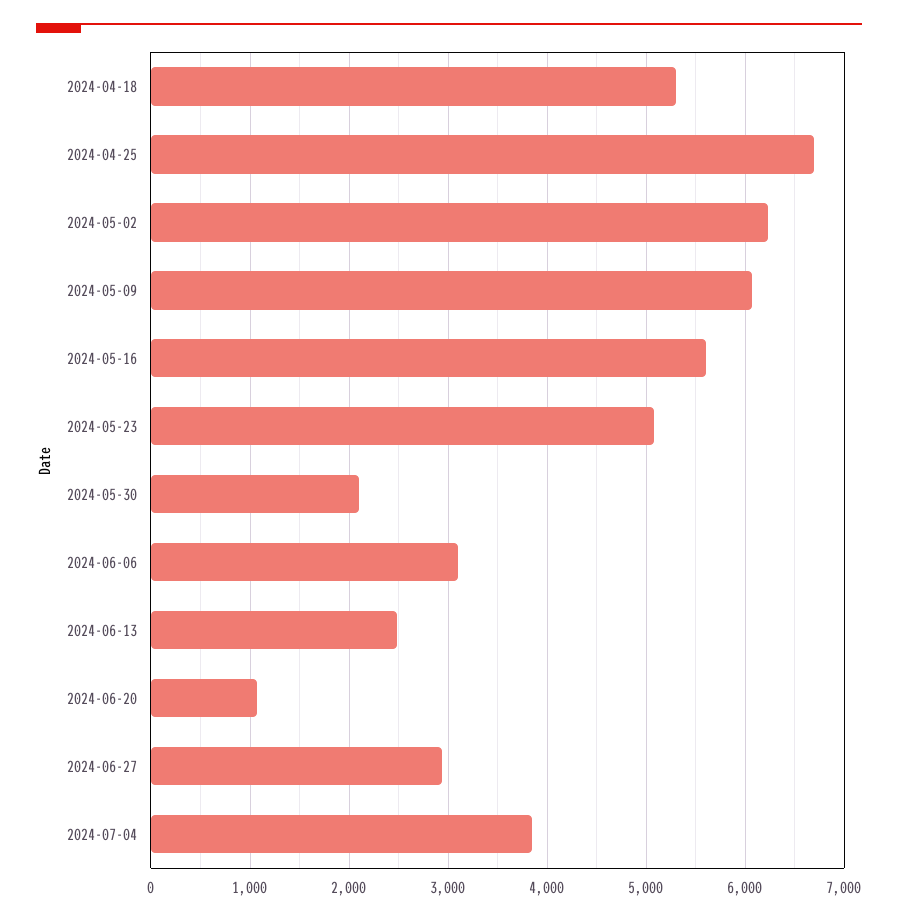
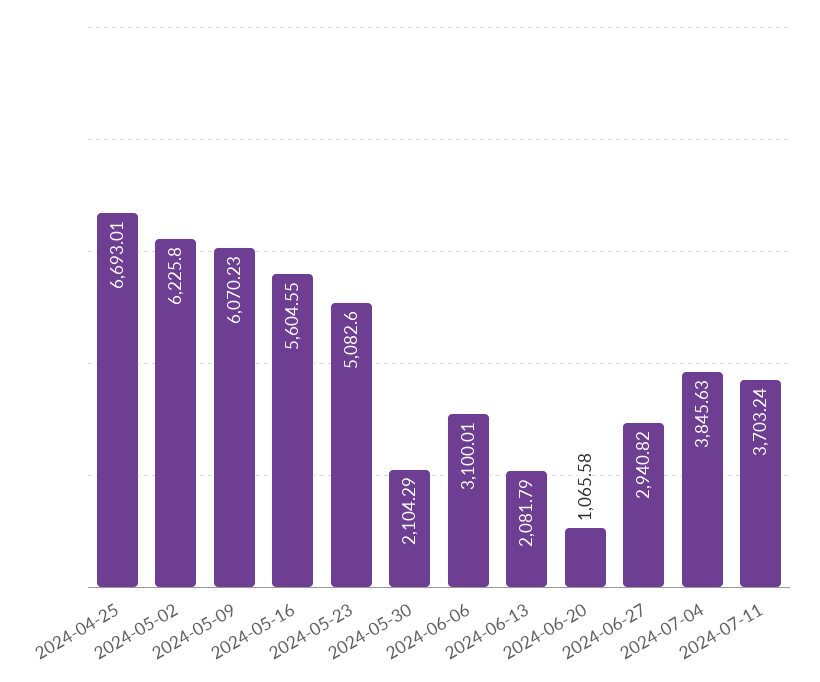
2024-04-18: 5300 -> none
2024-06-13: 2500 -> 2081.79
2024-07-11: none -> 3703.24

